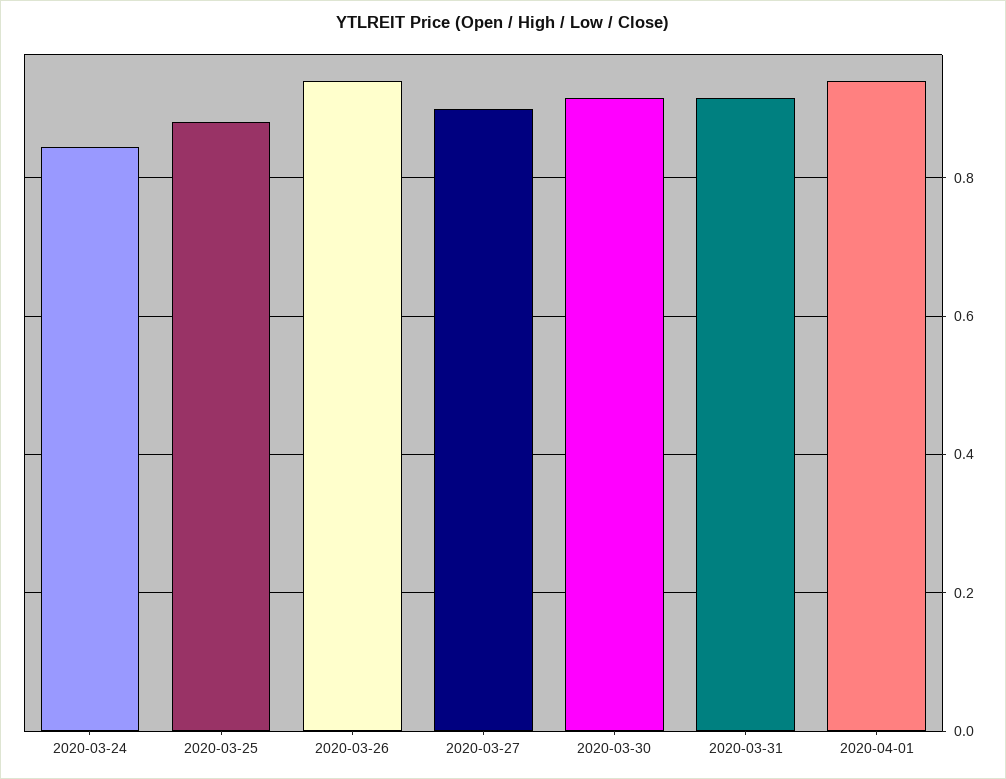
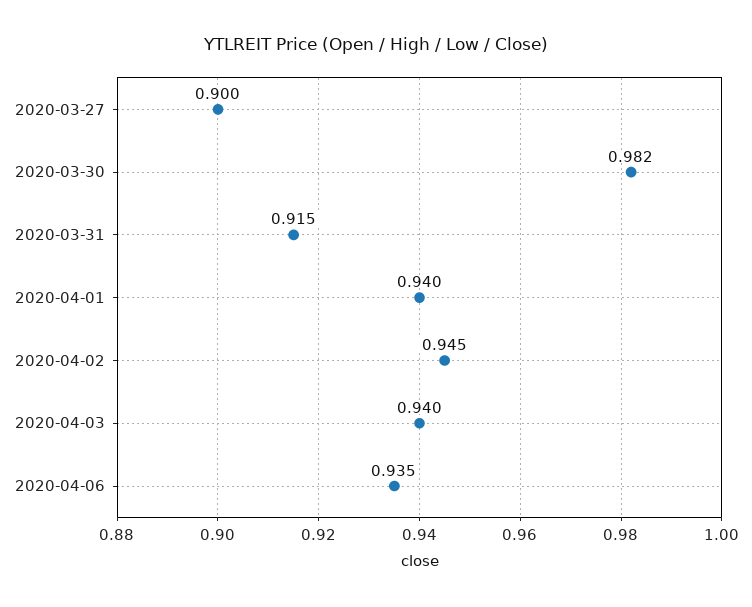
2020-03-24: 0.84 -> none
2020-03-25: 0.88 -> none
2020-03-26: 0.94 -> none
2020-03-30: 0.92 -> 0.982
2020-04-02: none -> 0.945
2020-04-03: none -> 0.94
2020-04-06: none -> 0.935

